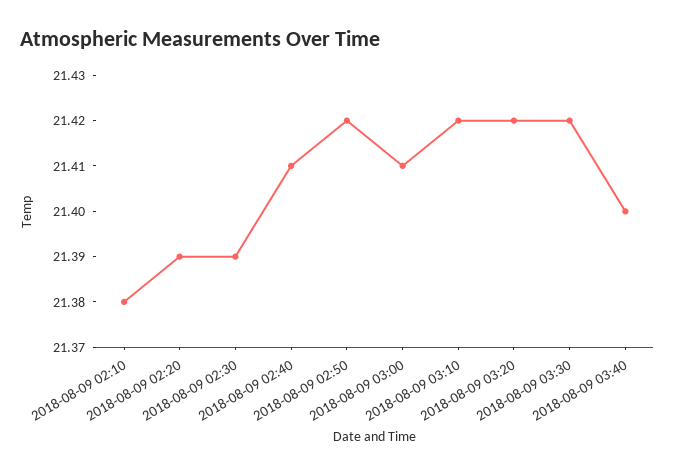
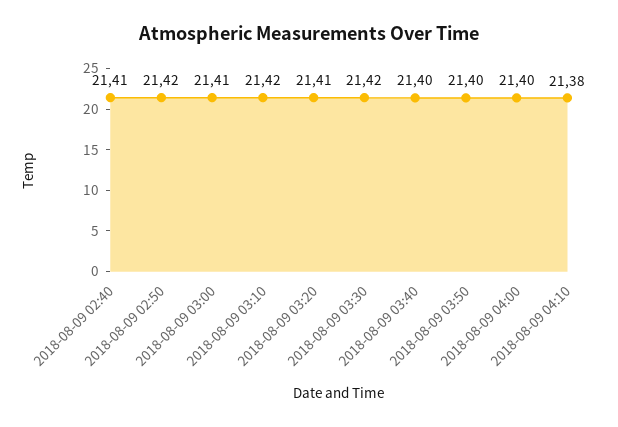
2018-08-09 02:10: 21.38 -> none
2018-08-09 02:20: 21.39 -> none
2018-08-09 02:30: 21.39 -> none
2018-08-09 03:20: 21.42 -> 21.41
2018-08-09 03:50: none -> 21.4
2018-08-09 04:00: none -> 21.4
2018-08-09 04:10: none -> 21.38

